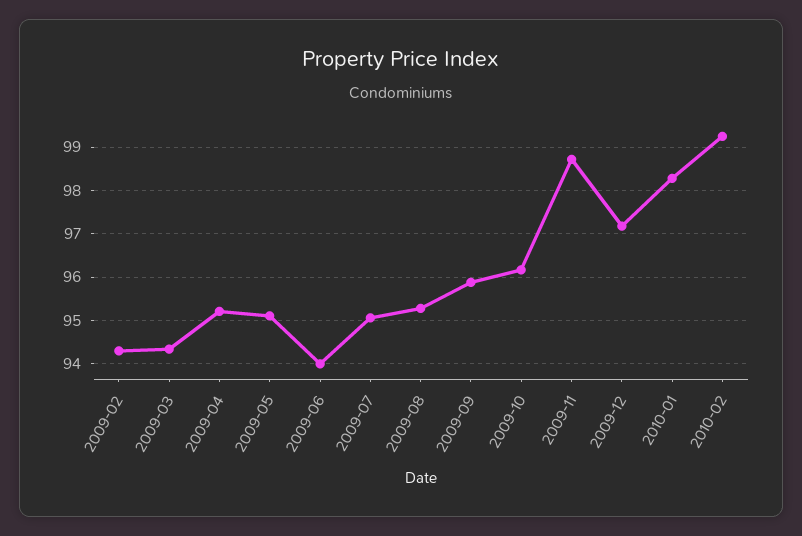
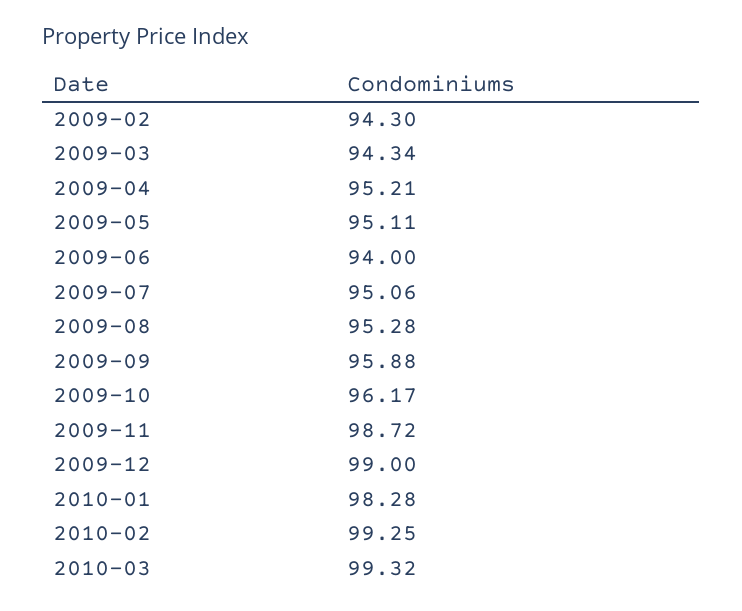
2009-12: 97.2 -> 99
2010-03: none -> 99.32

